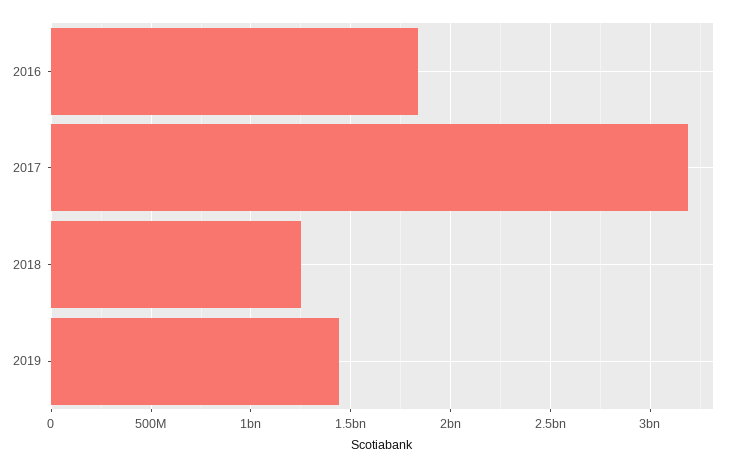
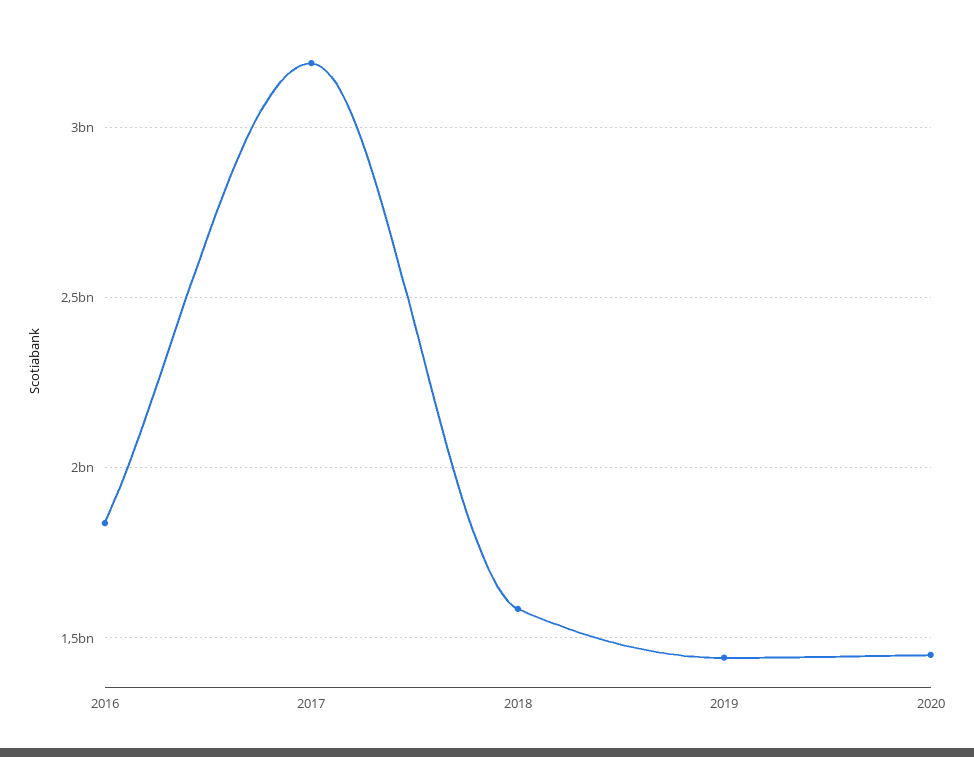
2018: 1250000000 -> 1600000000
2020: none -> 1450000000

